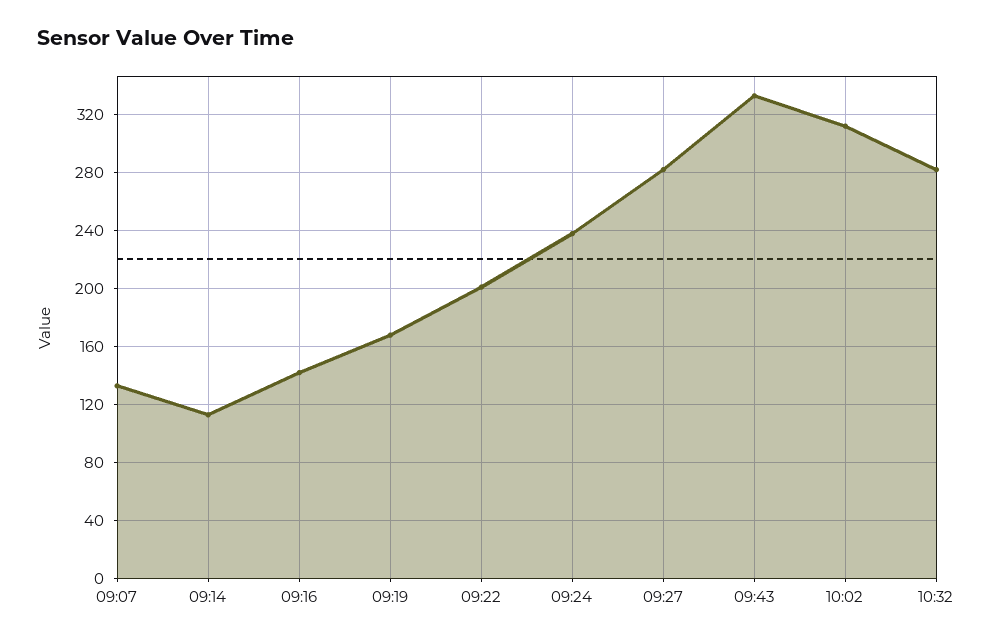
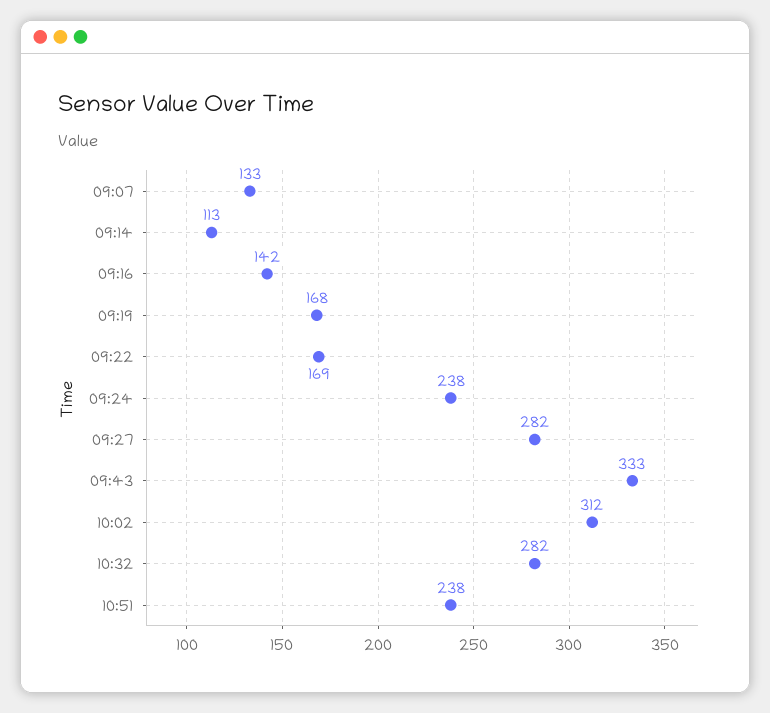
09:22: 200 -> 169
10:51: none -> 238

